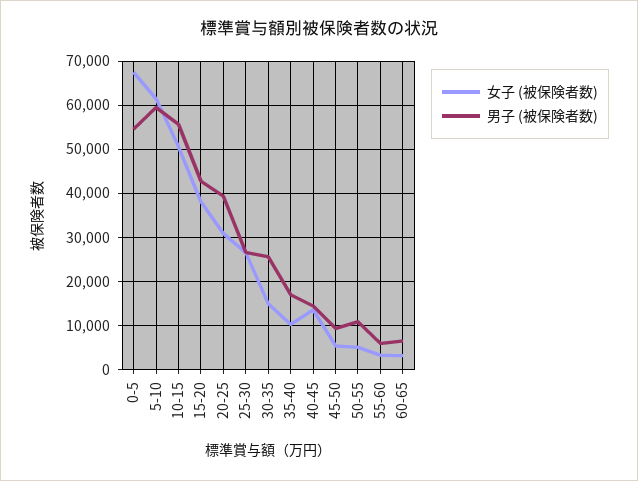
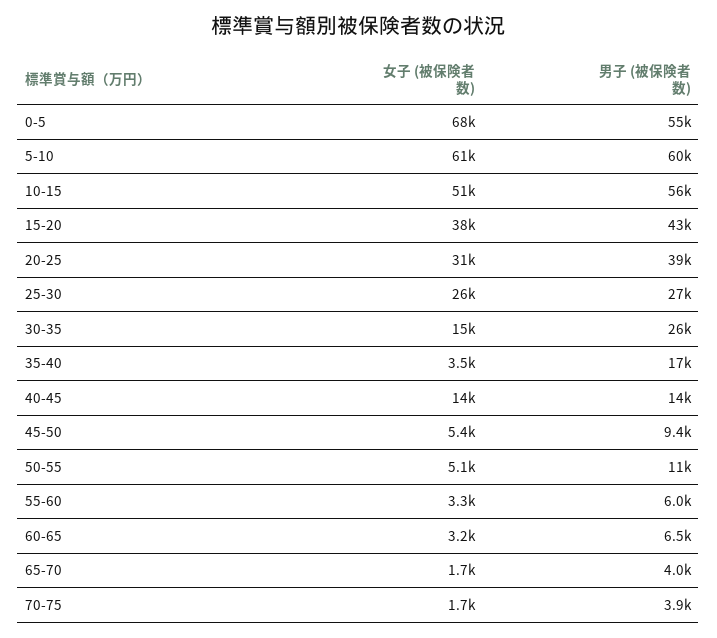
女子 (被保険者数), 35-40: 10000 -> 3500
女子 (被保険者数), 65-70: none -> 1700
男子 (被保険者数), 65-70: none -> 4000
女子 (被保険者数), 70-75: none -> 1700
男子 (被保険者数), 70-75: none -> 3900

